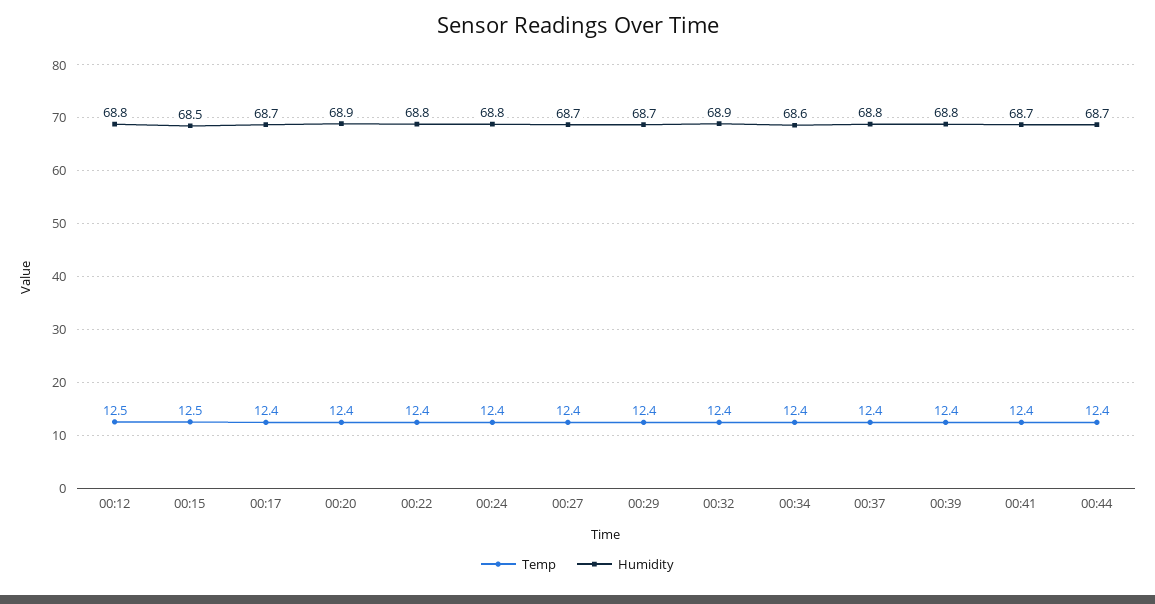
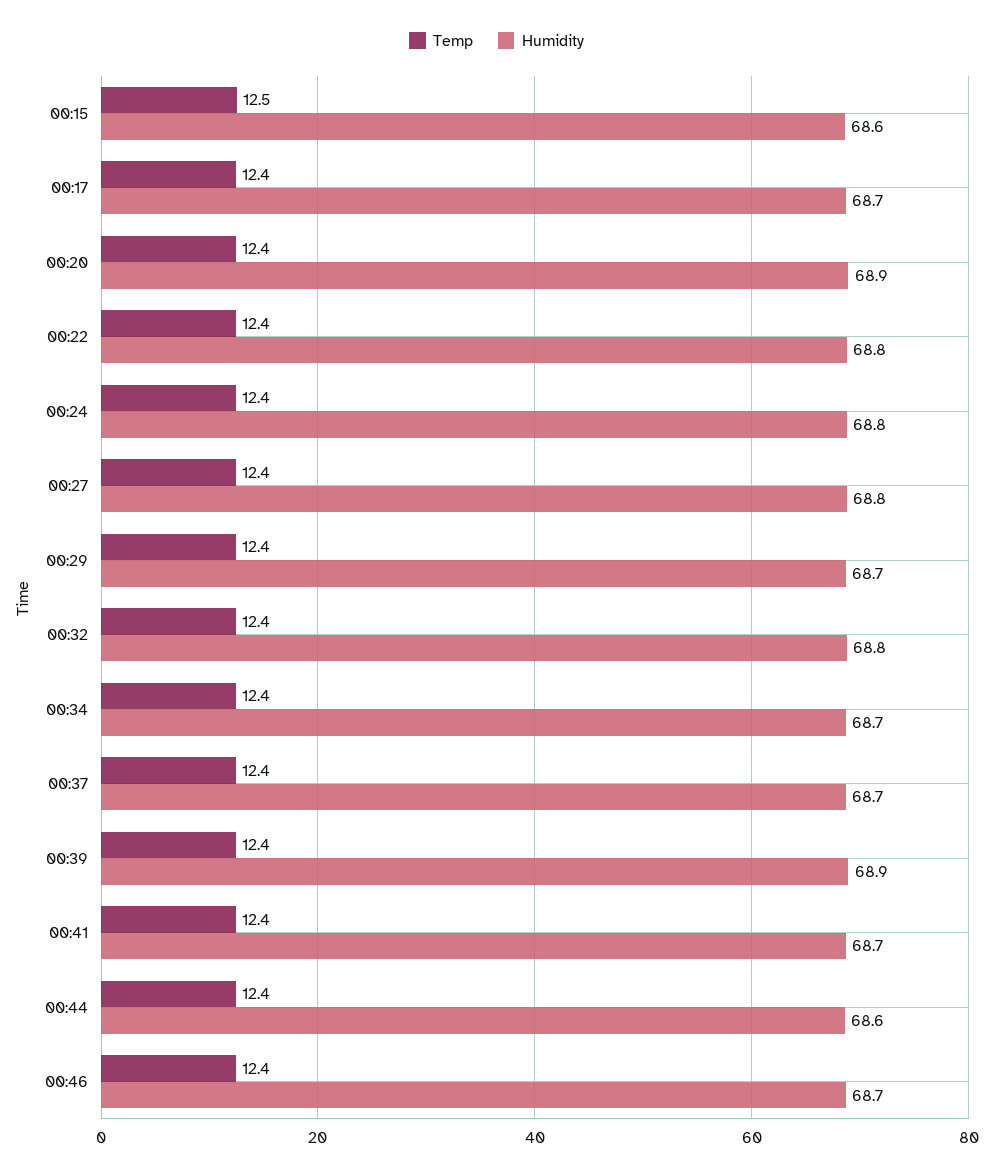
Temp, 00:12: 12.5 -> none
Humidity, 00:12: 68.8 -> none
Humidity, 00:15: 68.5 -> 68.6
Humidity, 00:27: 68.7 -> 68.8
Humidity, 00:32: 68.9 -> 68.8
Humidity, 00:34: 68.6 -> 68.7
Humidity, 00:37: 68.8 -> 68.7
Humidity, 00:39: 68.8 -> 68.9
Humidity, 00:44: 68.7 -> 68.6
Temp, 00:46: none -> 12.4
Humidity, 00:46: none -> 68.7

